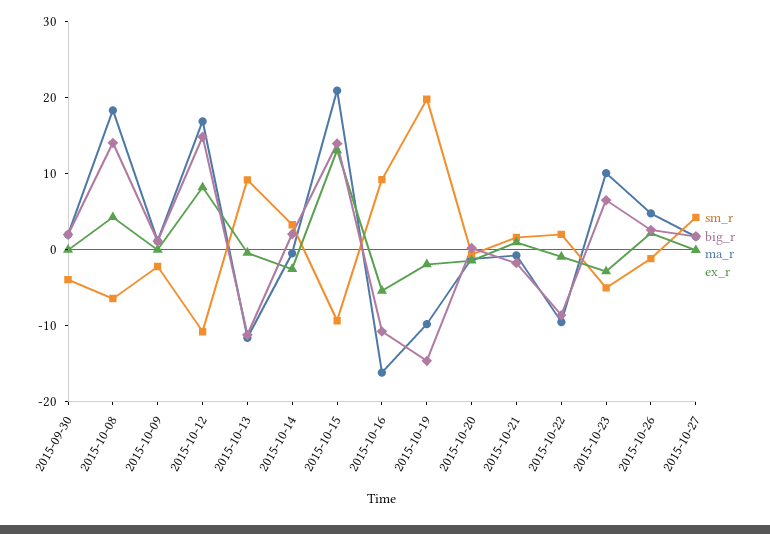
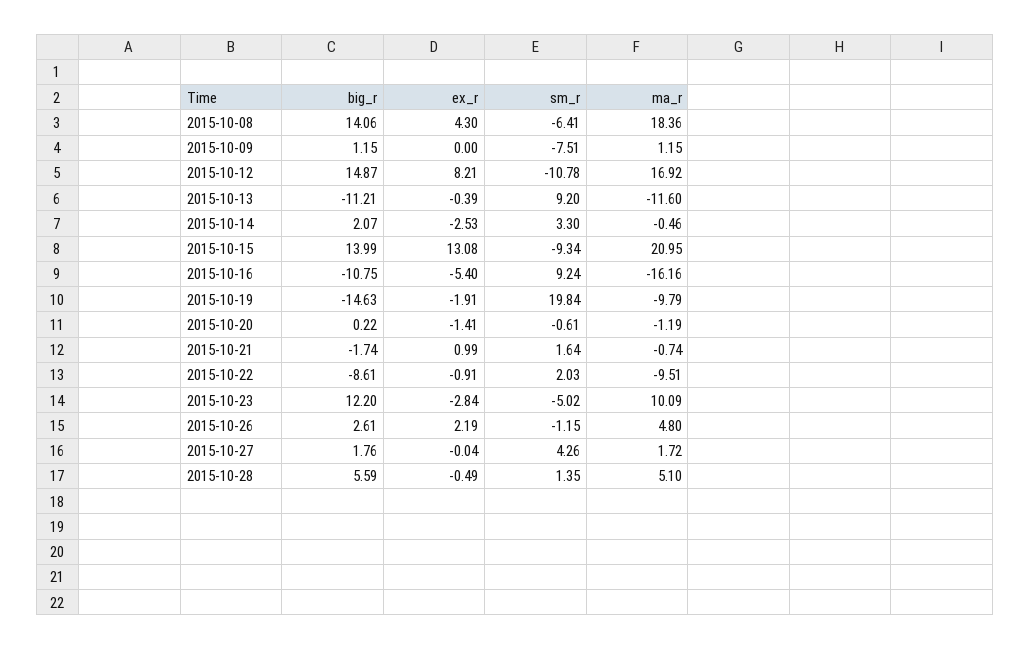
sm_r, 2015-09-30: -4 -> none
big_r, 2015-09-30: 2 -> none
ma_r, 2015-09-30: 2 -> none
ex_r, 2015-09-30: 0 -> none
sm_r, 2015-10-09: -2 -> -7.51
big_r, 2015-10-23: 6 -> 12.2
big_r, 2015-10-28: none -> 5.59
ex_r, 2015-10-28: none -> -0.49
sm_r, 2015-10-28: none -> 1.35
ma_r, 2015-10-28: none -> 5.1

